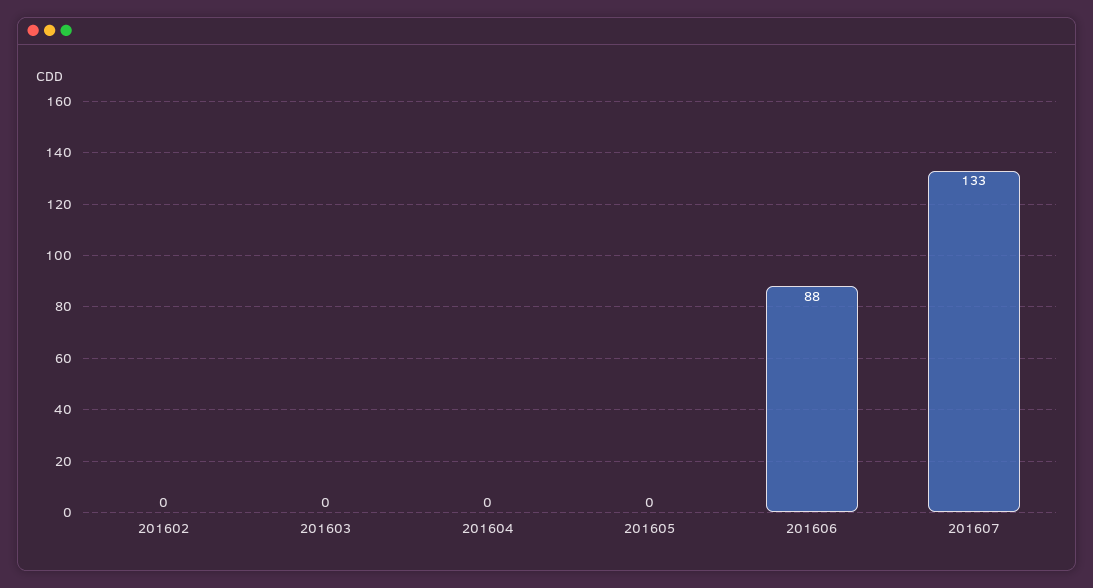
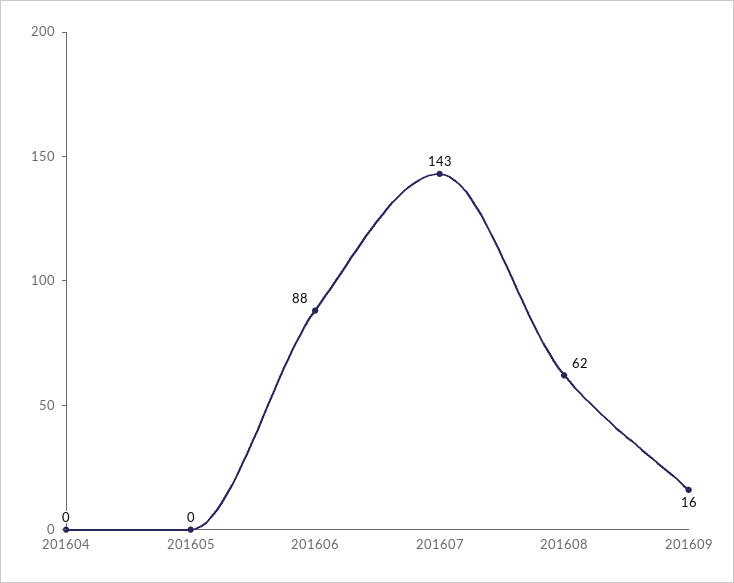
201602: 0 -> none
201603: 0 -> none
201607: 133 -> 143
201608: none -> 62
201609: none -> 16

